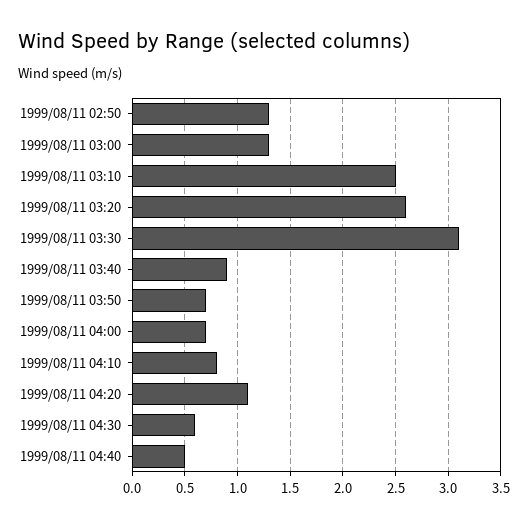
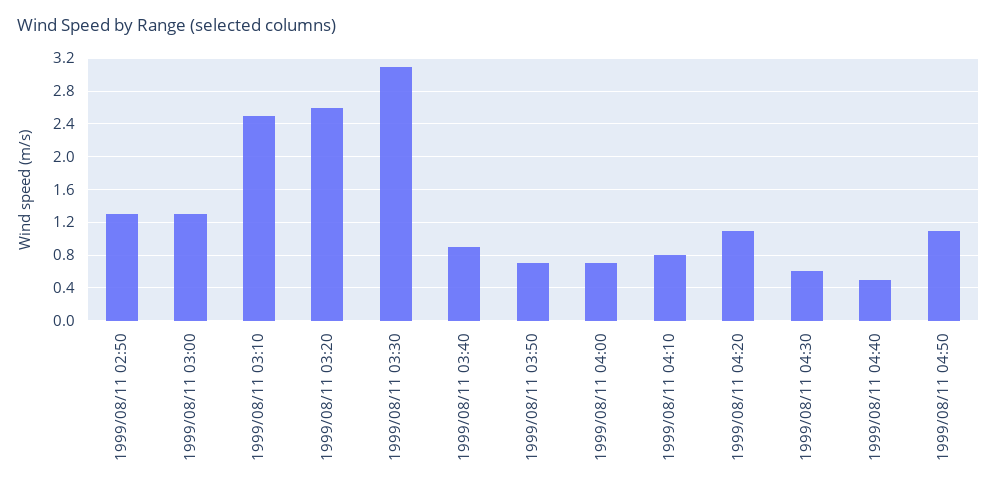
1999/08/11 04:50: none -> 1.1

